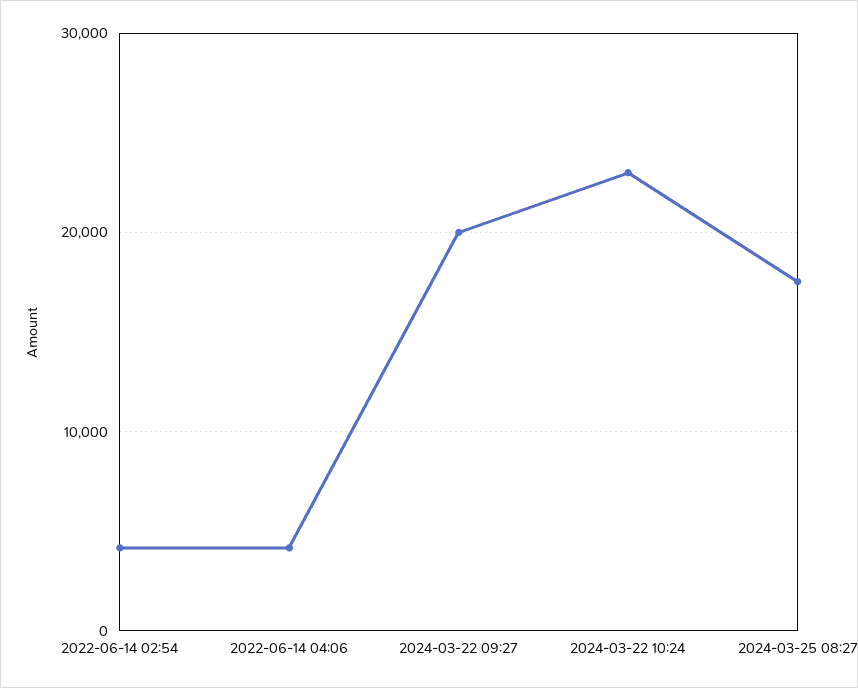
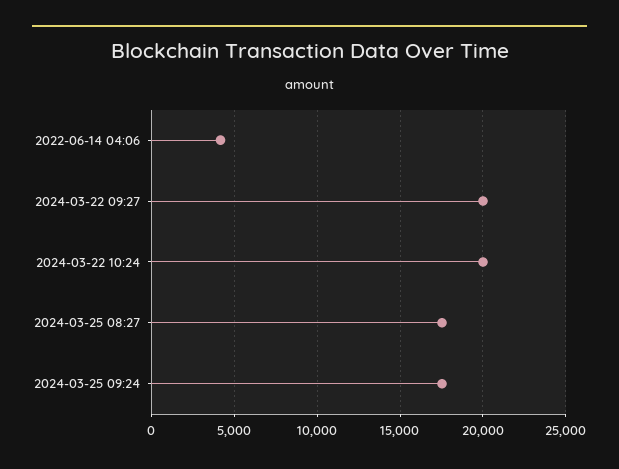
2022-06-14 02:54: 4000 -> none
2024-03-22 10:24: 23000 -> 20000
2024-03-25 09:24: none -> 17500

